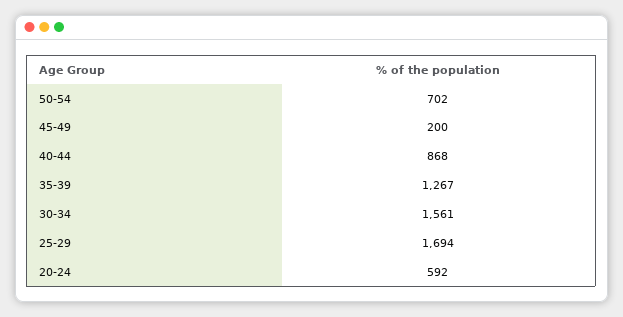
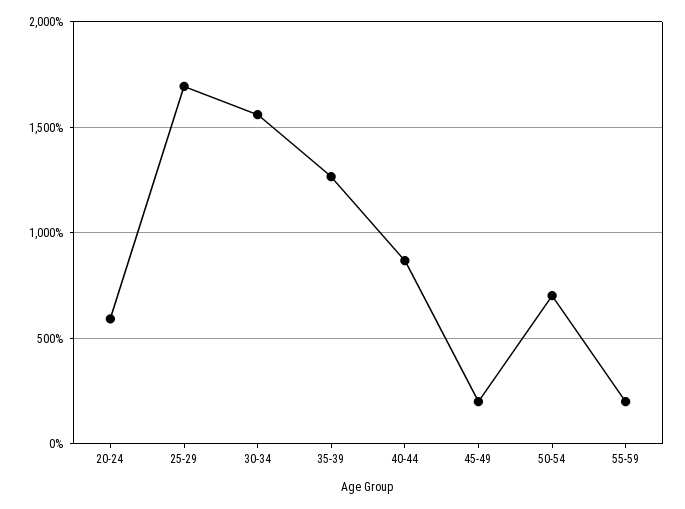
55-59: none -> 200

